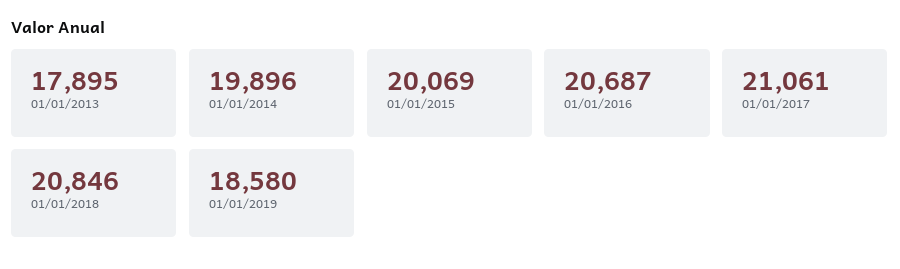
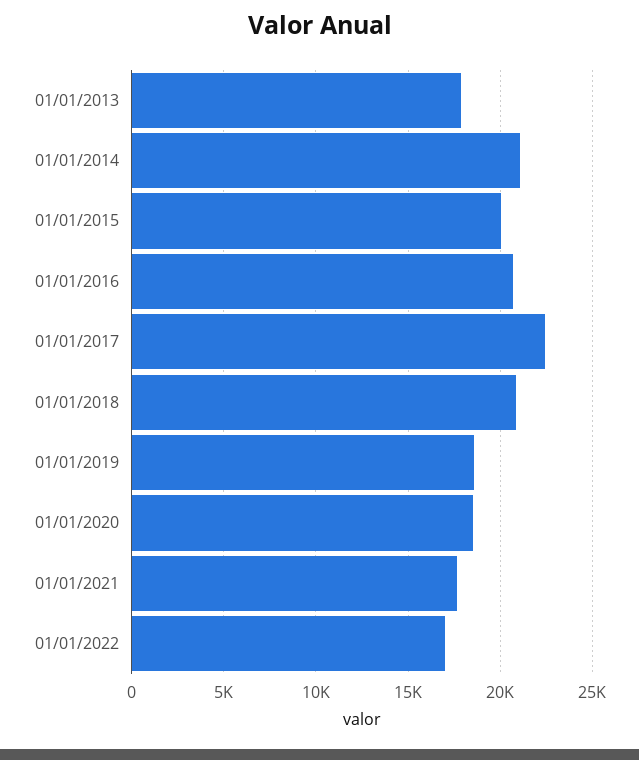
01/01/2014: 19896 -> 21000
01/01/2017: 21061 -> 22500
01/01/2020: none -> 18500
01/01/2021: none -> 17500
01/01/2022: none -> 17000

